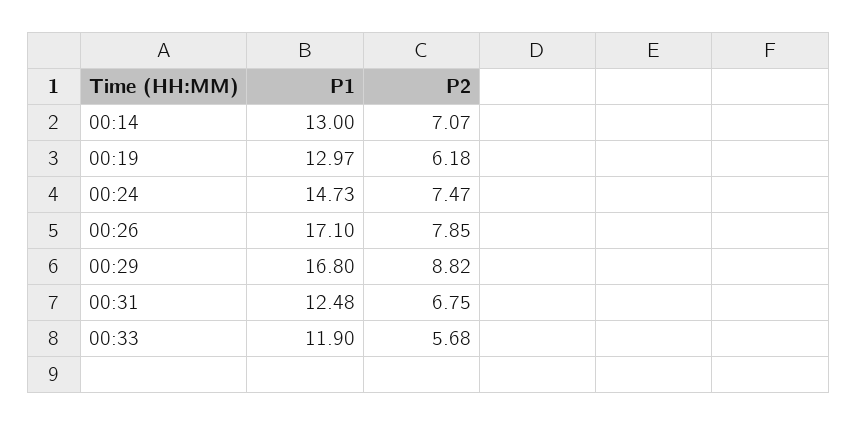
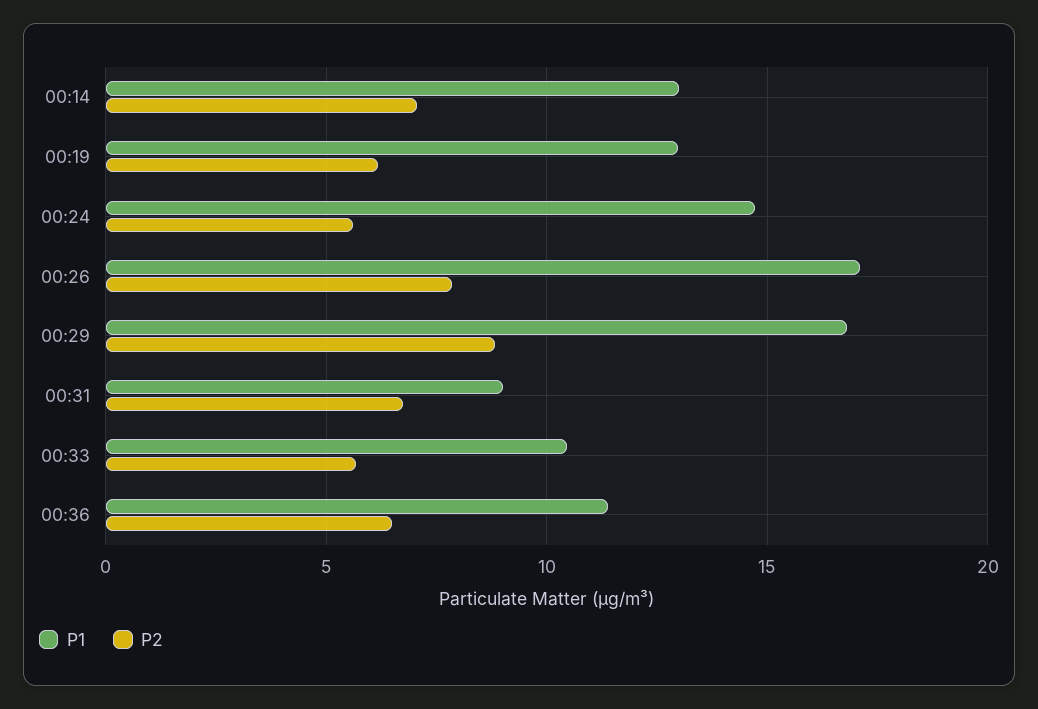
P2, 00:24: 7.47 -> 5.5
P1, 00:31: 12.48 -> 9
P1, 00:33: 11.9 -> 10.5
P1, 00:36: none -> 11.5
P2, 00:36: none -> 6.5

